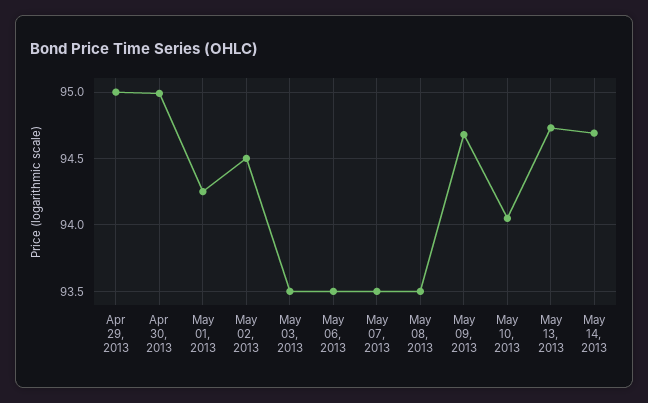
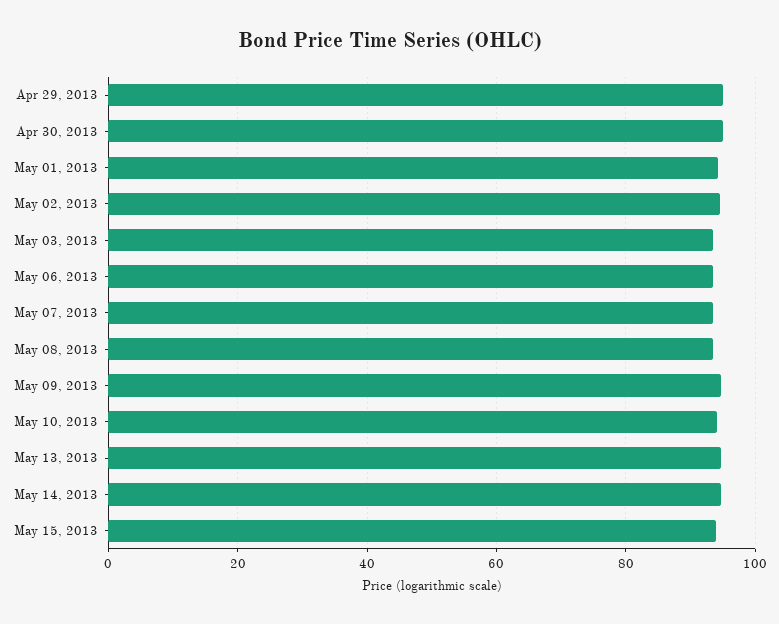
May 15, 2013: none -> 94

